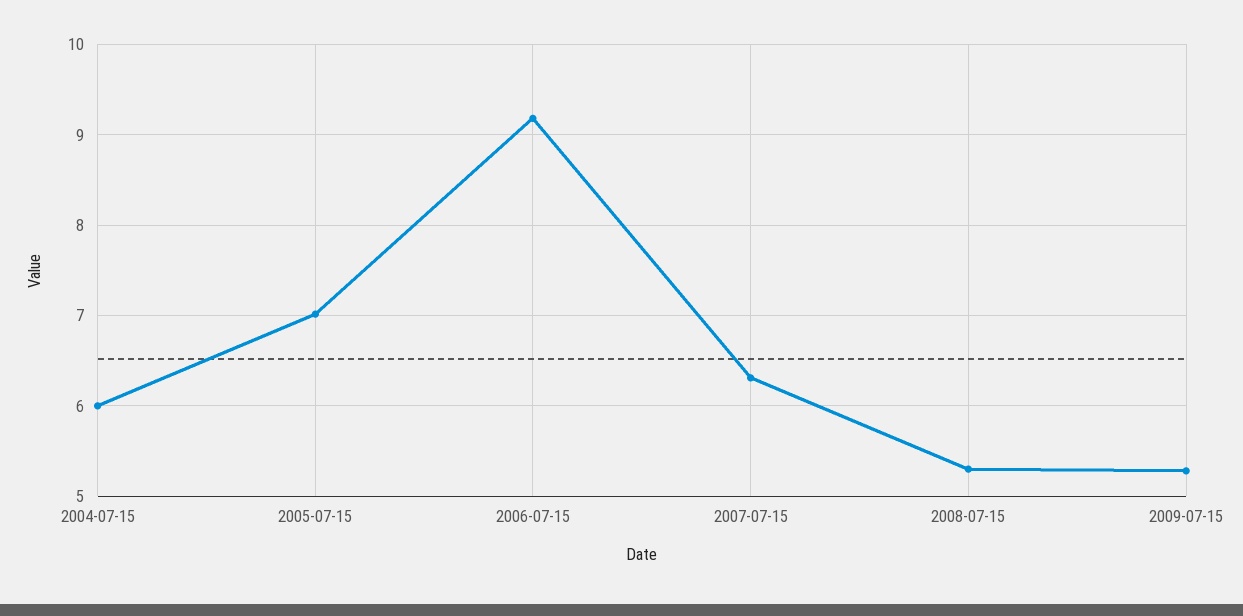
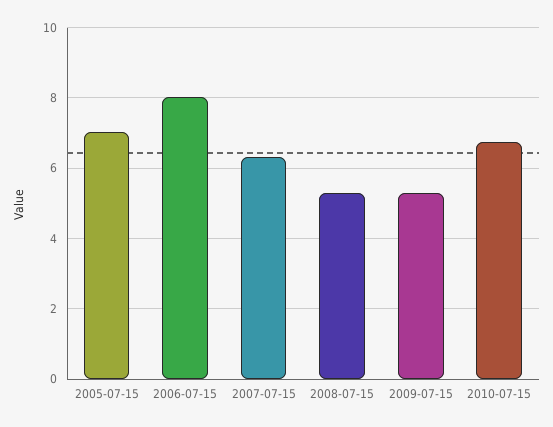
2004-07-15: 6 -> none
2006-07-15: 9.2 -> 8
2010-07-15: none -> 6.8

